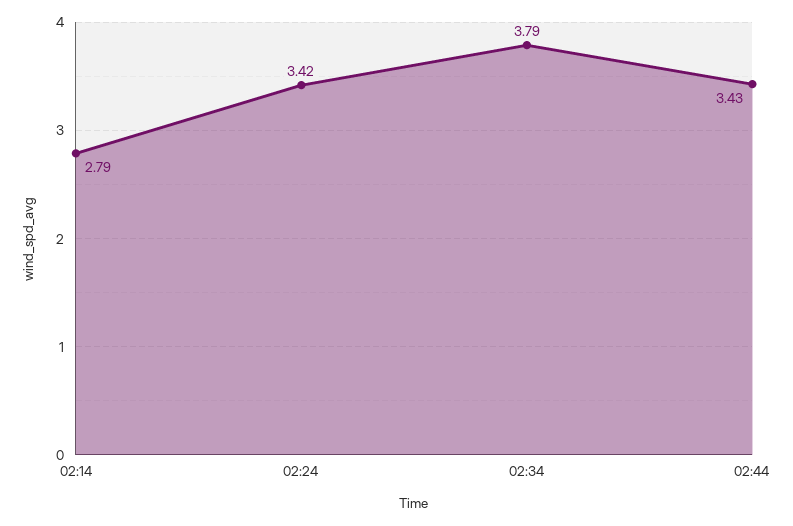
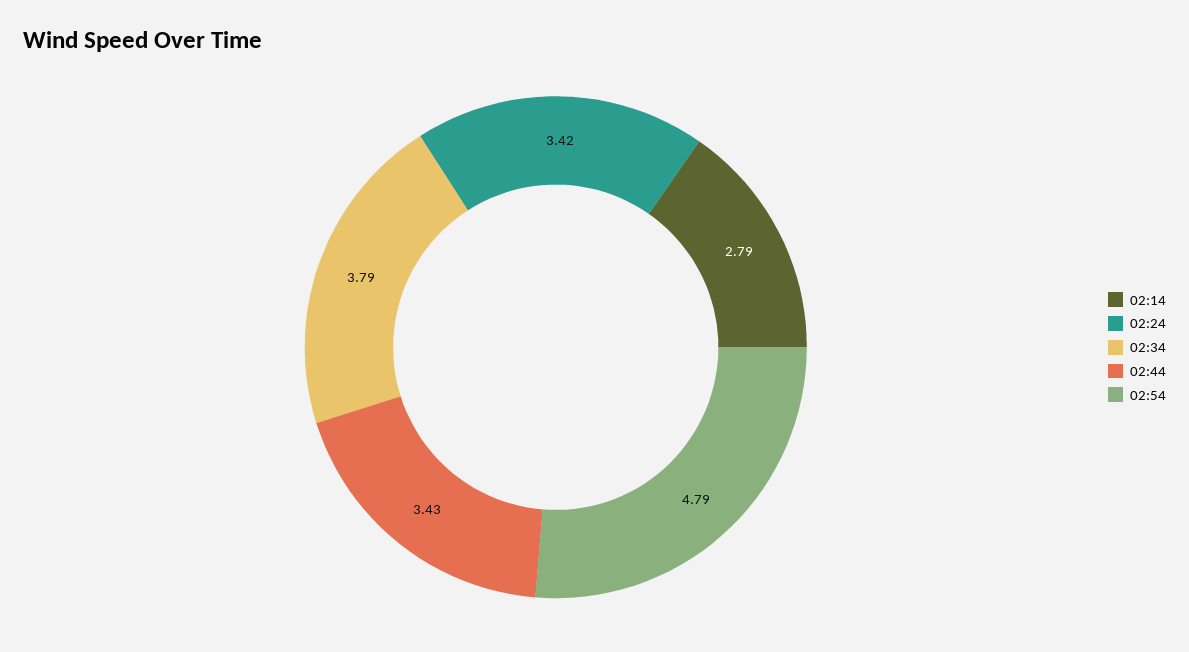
02:54: none -> 4.79

